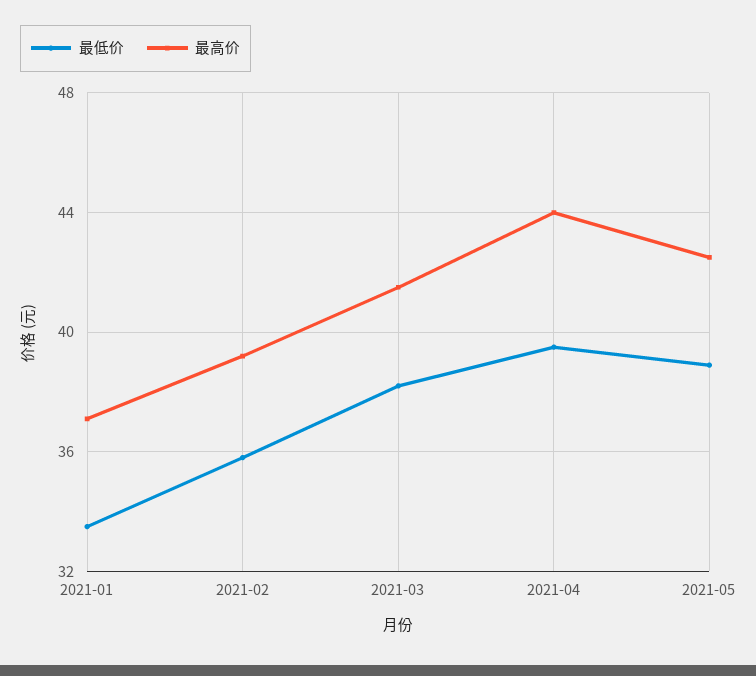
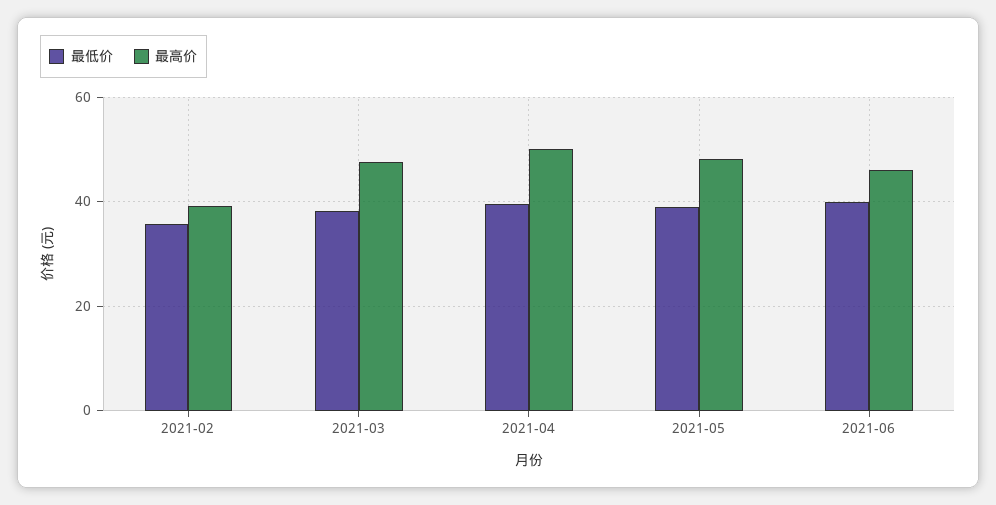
最低价, 2021-01: 33.5 -> none
最高价, 2021-01: 37 -> none
最高价, 2021-03: 41.5 -> 48
最高价, 2021-04: 44 -> 50
最高价, 2021-05: 42.5 -> 48
最低价, 2021-06: none -> 40
最高价, 2021-06: none -> 46

